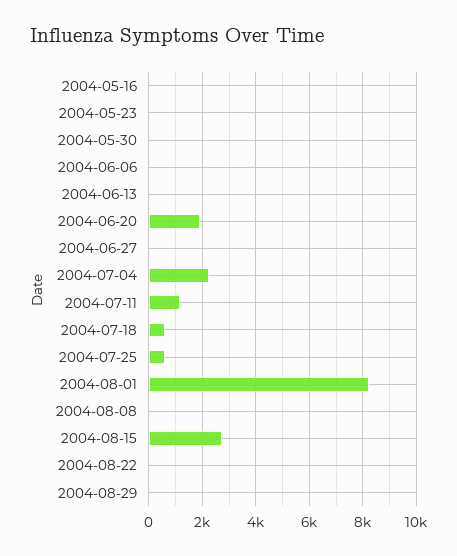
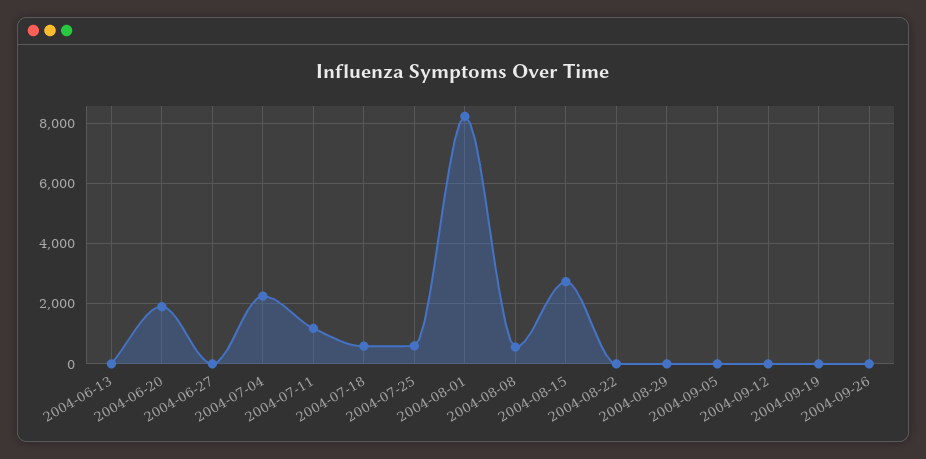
2004-05-16: 0 -> none
2004-05-23: 0 -> none
2004-05-30: 0 -> none
2004-06-06: 0 -> none
2004-08-08: 0 -> 600
2004-09-05: none -> 0
2004-09-12: none -> 0
2004-09-19: none -> 0
2004-09-26: none -> 0

